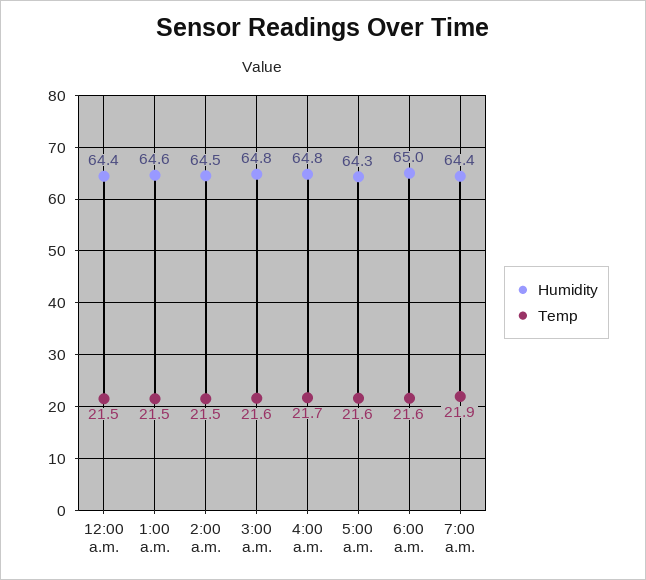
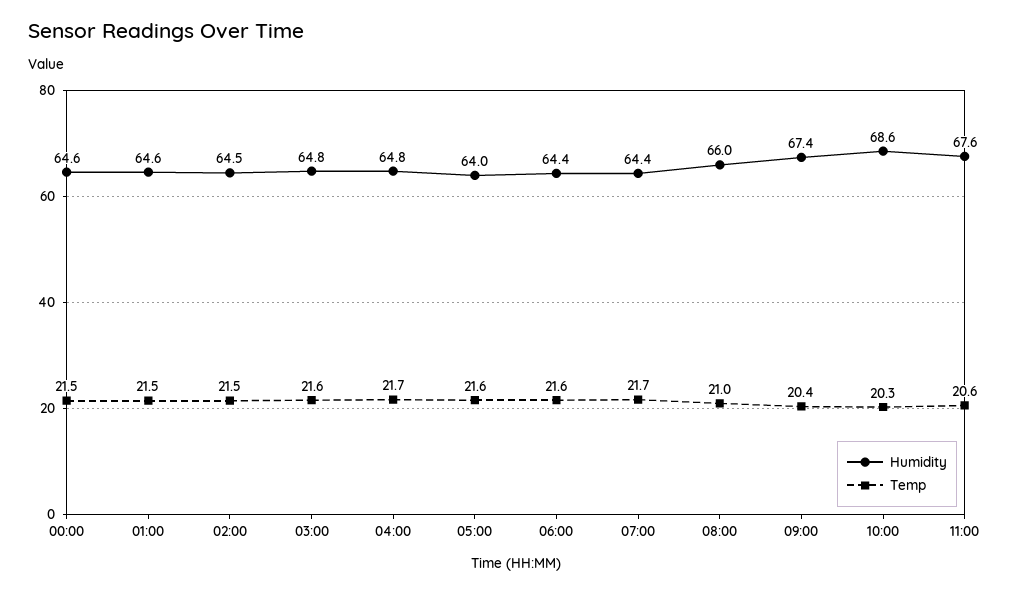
Humidity, 12:00 a.m.: 64.4 -> 64.6
Humidity, 5:00 a.m.: 64.3 -> 64
Humidity, 6:00 a.m.: 65 -> 64.4
Temp, 7:00 a.m.: 21.9 -> 21.7
Humidity, 08:00: none -> 66
Temp, 08:00: none -> 21
Humidity, 09:00: none -> 67.4
Temp, 09:00: none -> 20.4
Humidity, 10:00: none -> 68.6
Temp, 10:00: none -> 20.3
Humidity, 11:00: none -> 67.6
Temp, 11:00: none -> 20.6

